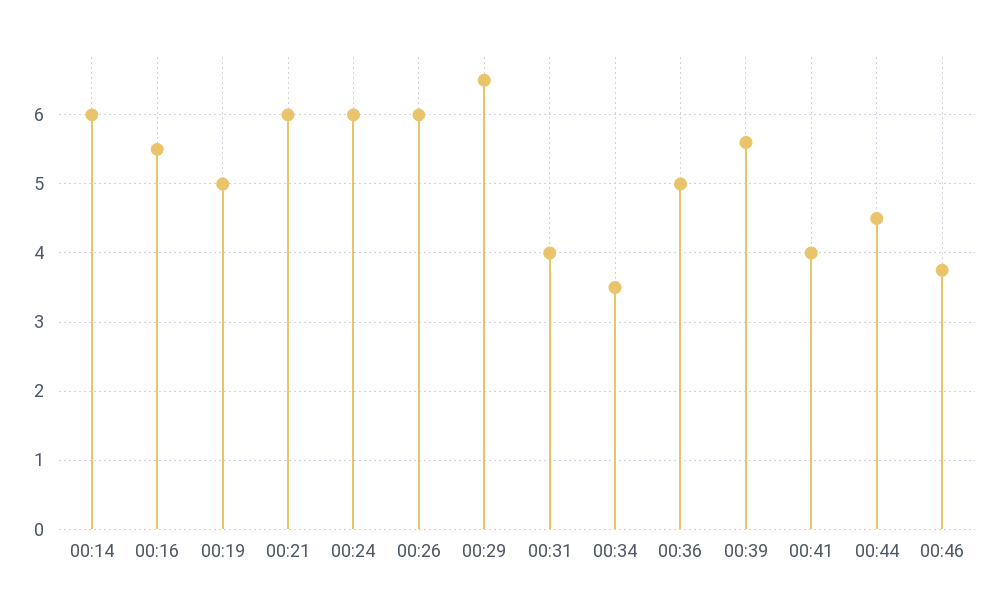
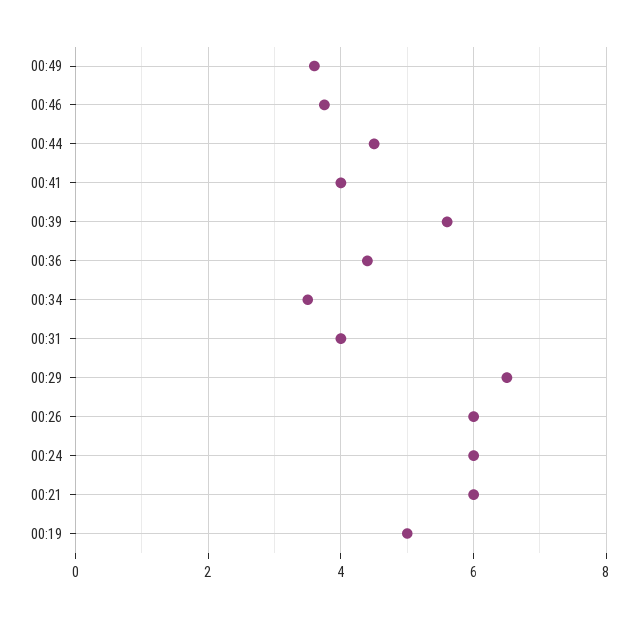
00:14: 6 -> none
00:16: 5.5 -> none
00:36: 5 -> 4.4
00:49: none -> 3.6

